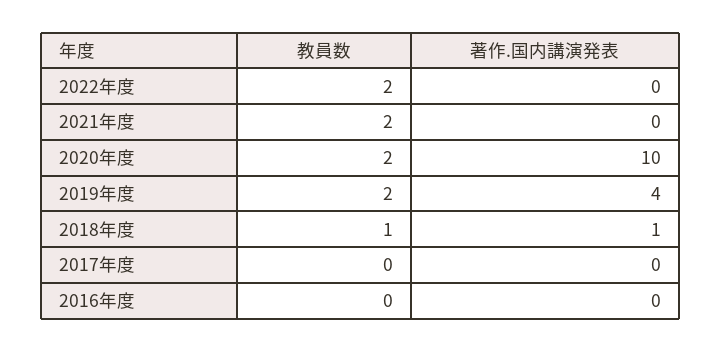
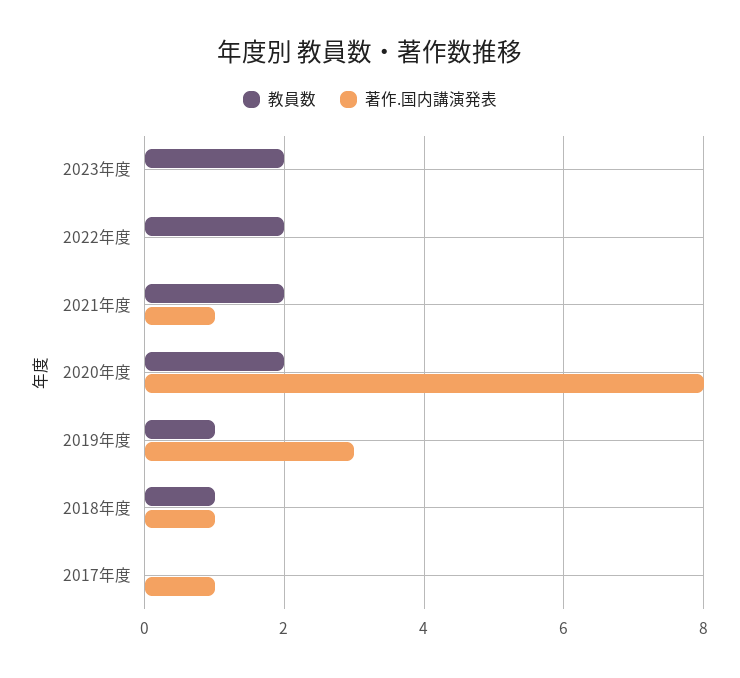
著作.国内講演発表, 2021年度: 0 -> 1
著作.国内講演発表, 2020年度: 10 -> 8
教員数, 2019年度: 2 -> 1
著作.国内講演発表, 2019年度: 4 -> 3
著作.国内講演発表, 2017年度: 0 -> 1
教員数, 2016年度: 0 -> none
著作.国内講演発表, 2016年度: 0 -> none
教員数, 2023年度: none -> 2
著作.国内講演発表, 2023年度: none -> 0

